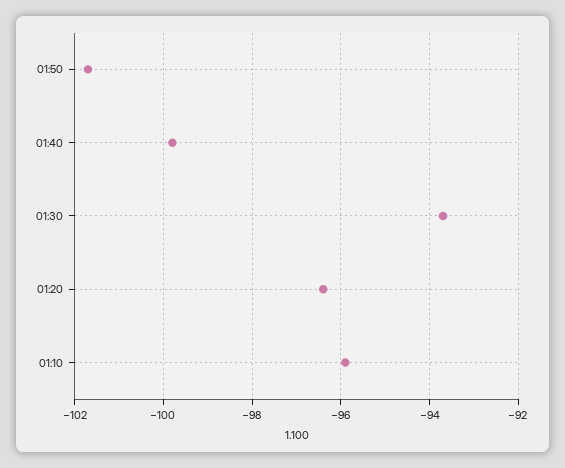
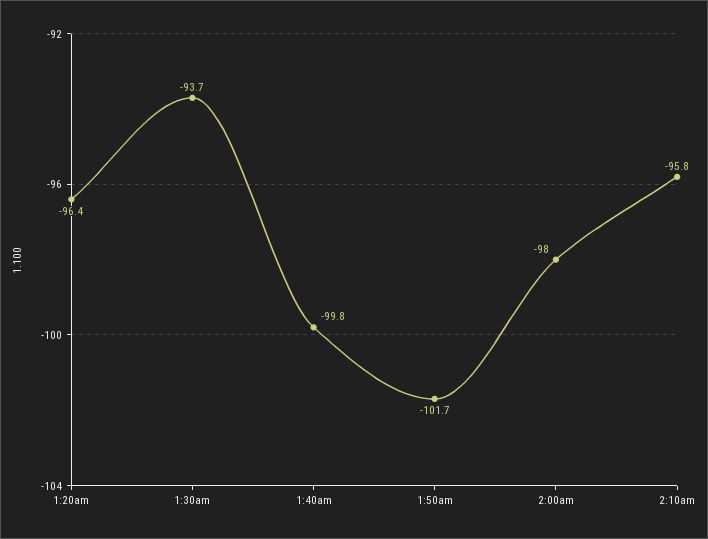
01:10: -96 -> none
2:00am: none -> -98
2:10am: none -> -95.8

